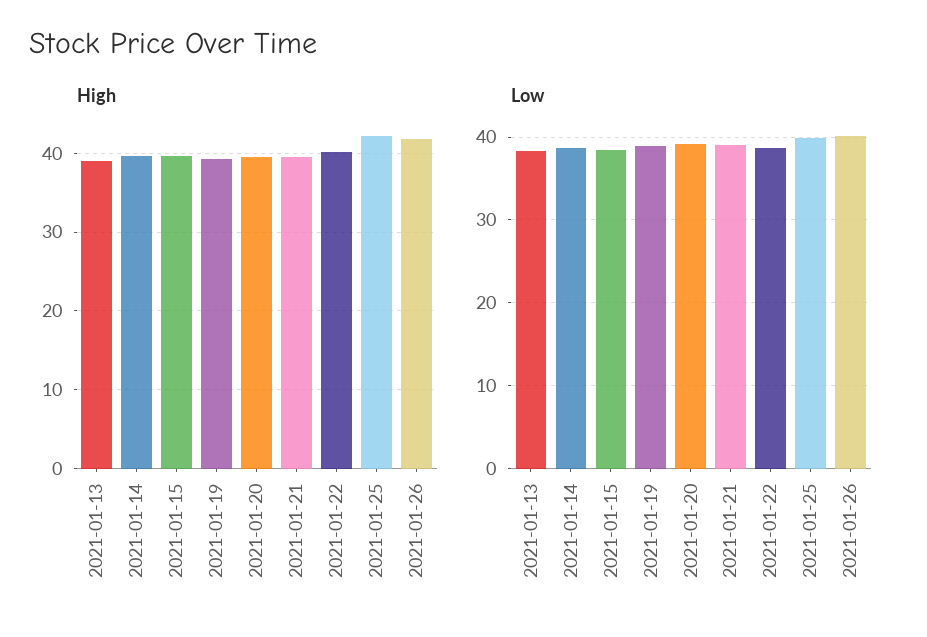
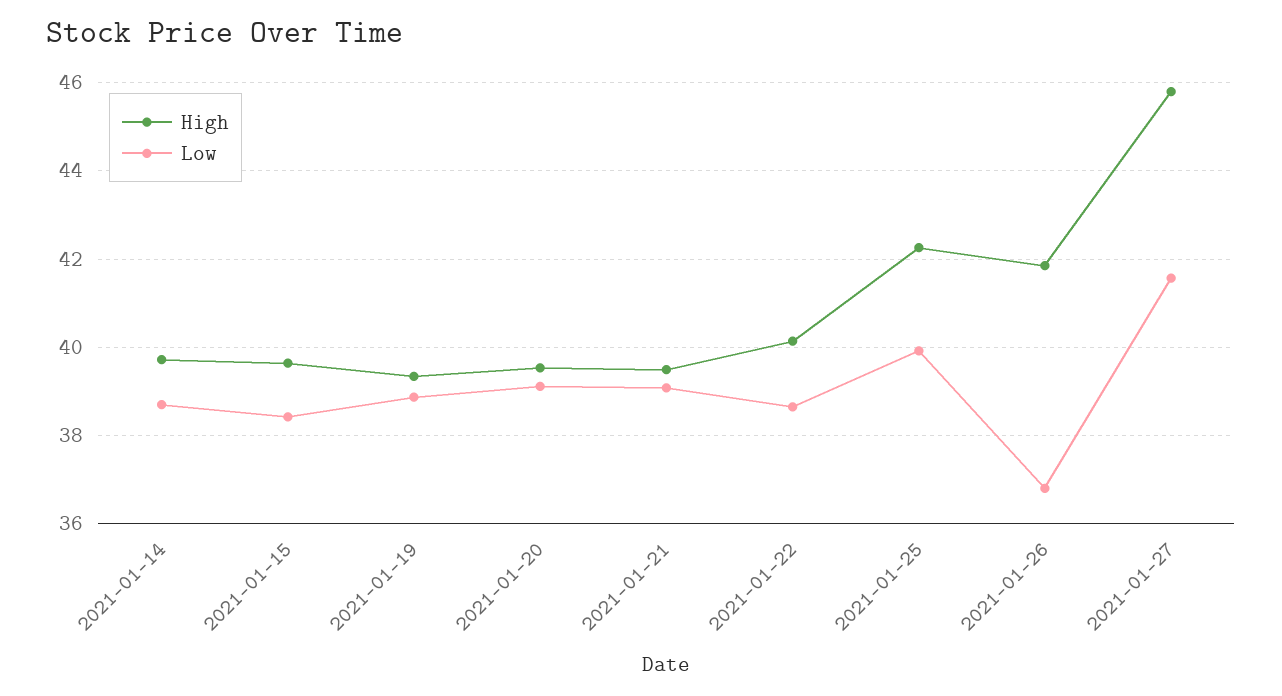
High, 2021-01-13: 39 -> none
Low, 2021-01-13: 38 -> none
Low, 2021-01-26: 40 -> 36.8
High, 2021-01-27: none -> 45.8
Low, 2021-01-27: none -> 41.6

